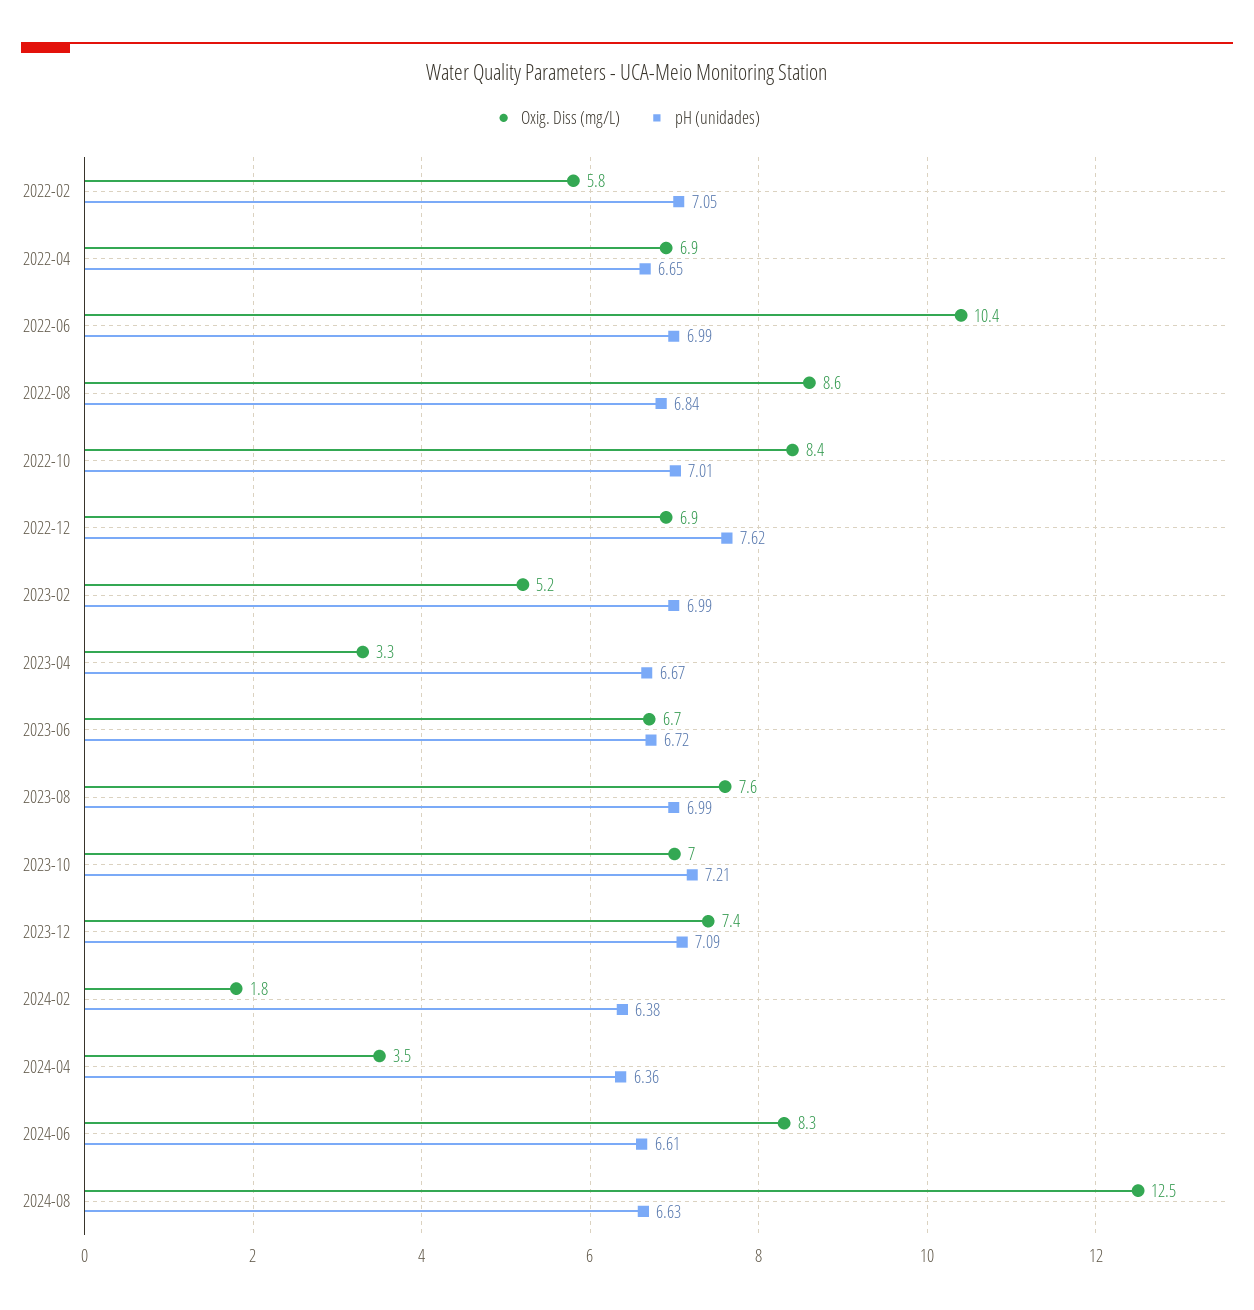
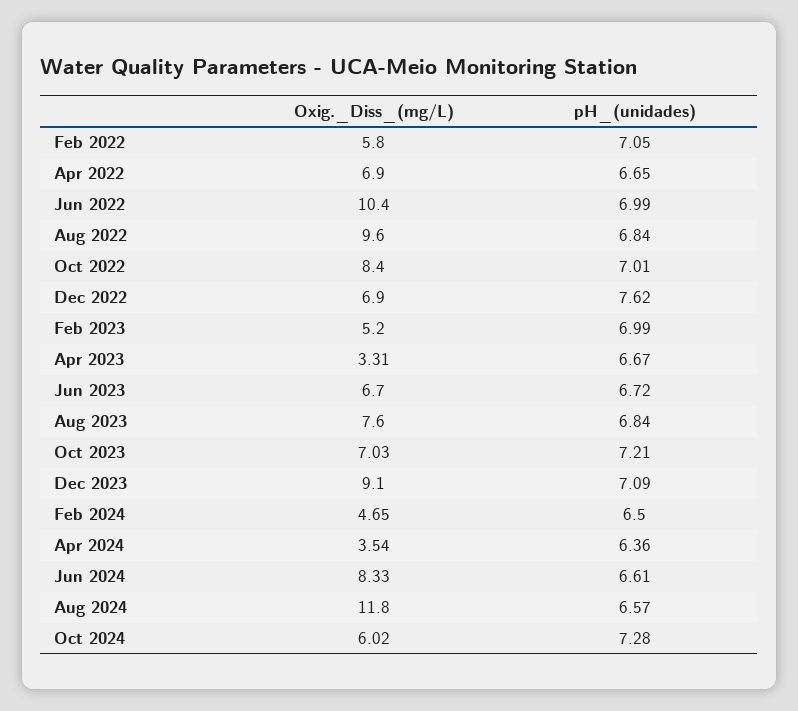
Oxig. Diss (mg/L), 2022-08: 8.6 -> 9.6
pH (unidades), 2023-08: 6.99 -> 6.84
Oxig. Diss (mg/L), 2023-12: 7.4 -> 9.1
Oxig. Diss (mg/L), 2024-02: 1.8 -> 4.65
pH (unidades), 2024-02: 6.38 -> 6.5
Oxig. Diss (mg/L), 2024-08: 12.5 -> 11.8
pH (unidades), 2024-08: 6.63 -> 6.57
Oxig. Diss (mg/L), Oct 2024: none -> 6.02
pH (unidades), Oct 2024: none -> 7.28

